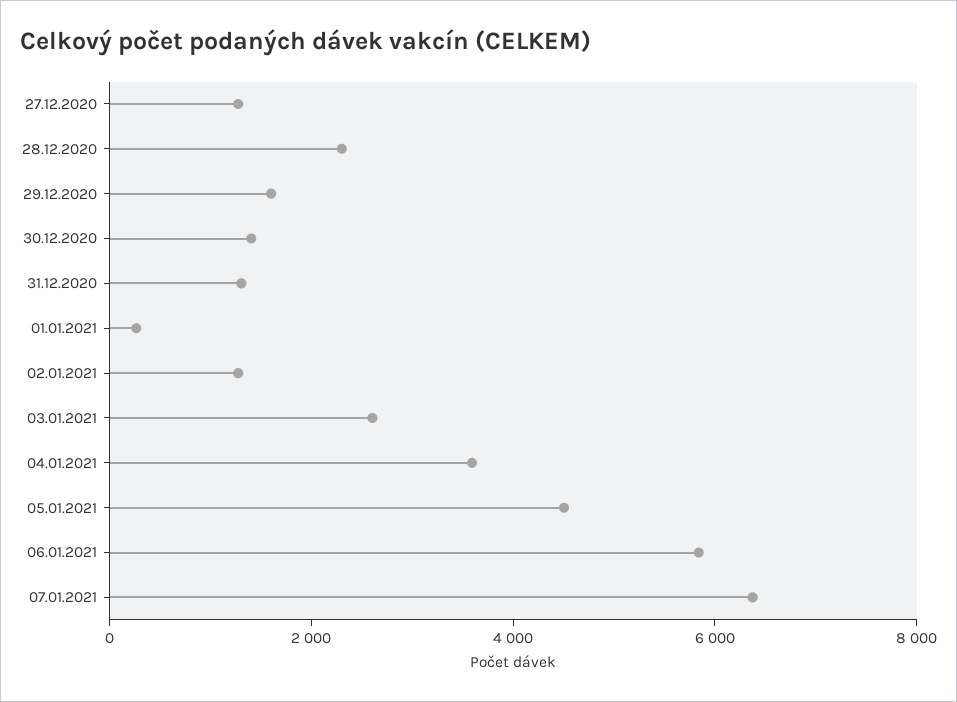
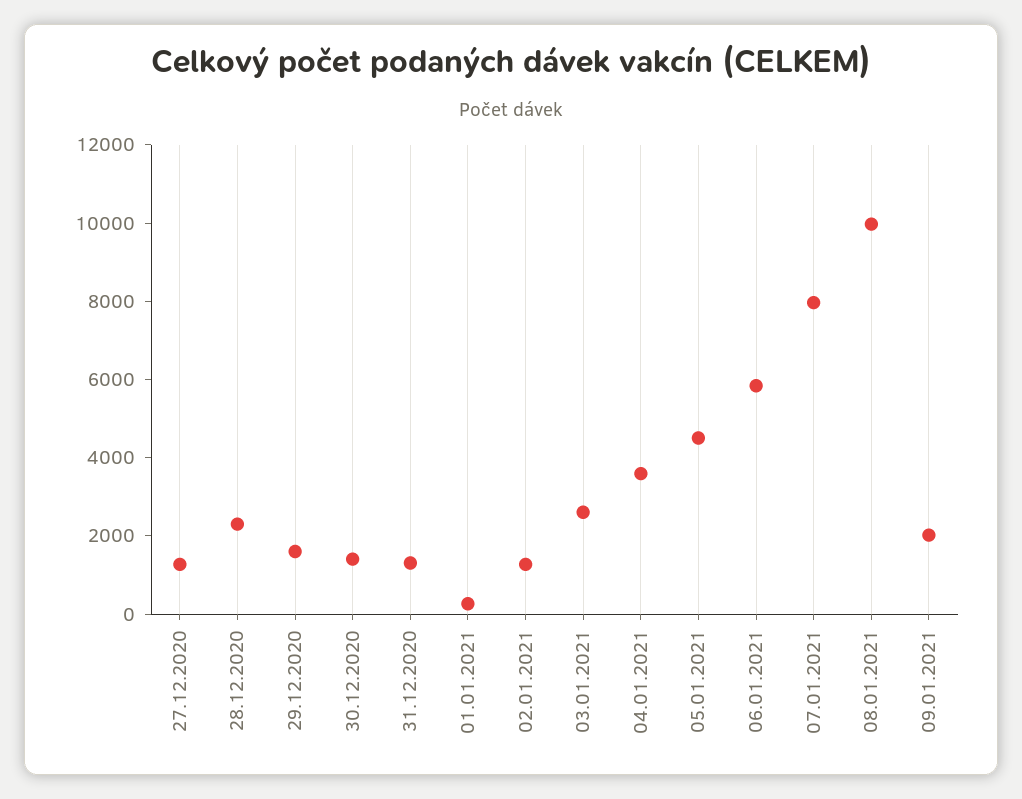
07.01.2021: 6500 -> 8000
08.01.2021: none -> 10000
09.01.2021: none -> 2000

